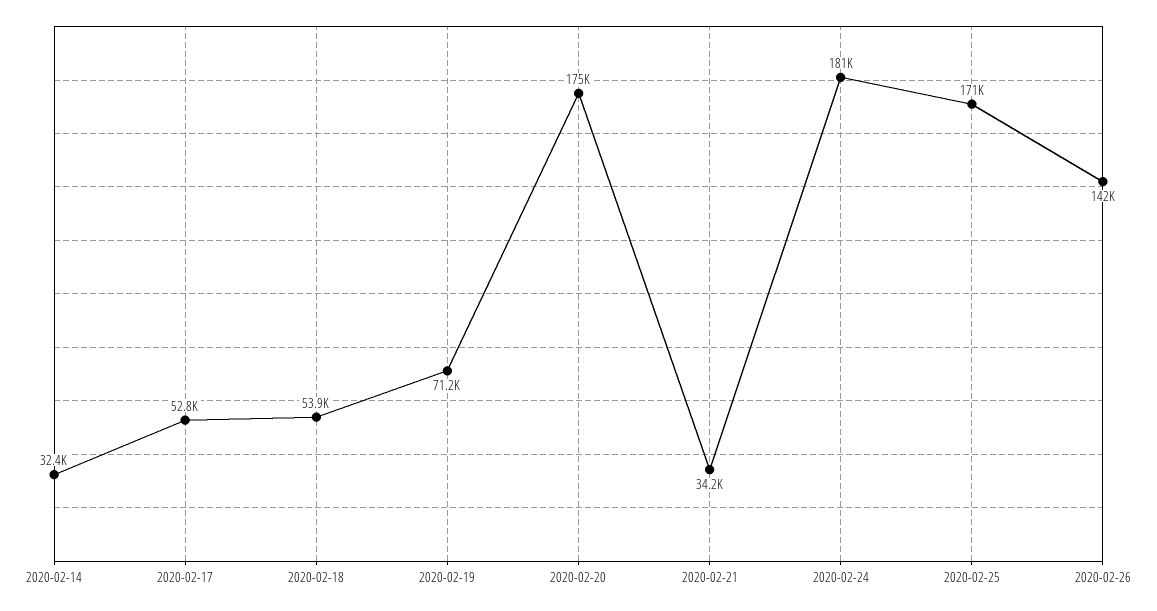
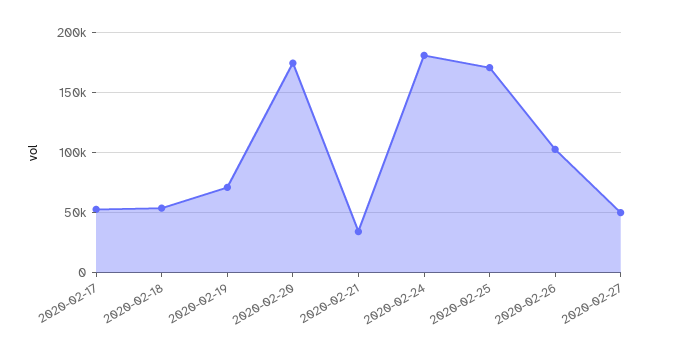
2020-02-14: 32400 -> none
2020-02-26: 142000 -> 100000
2020-02-27: none -> 50000

